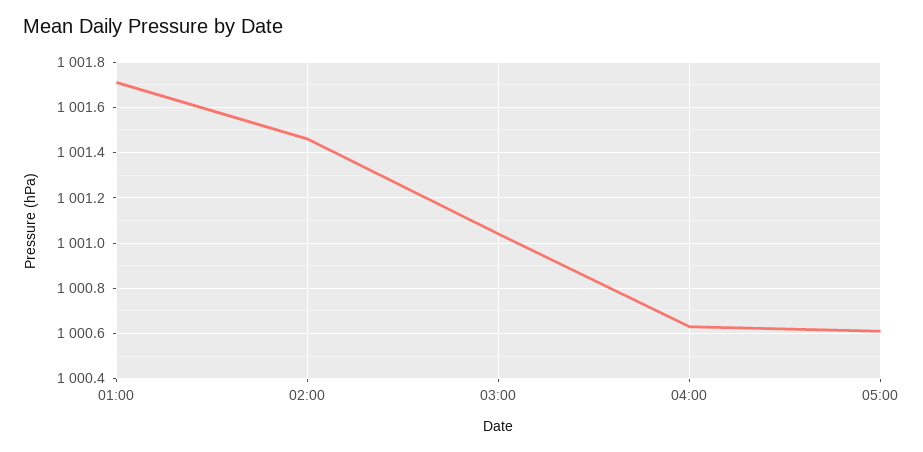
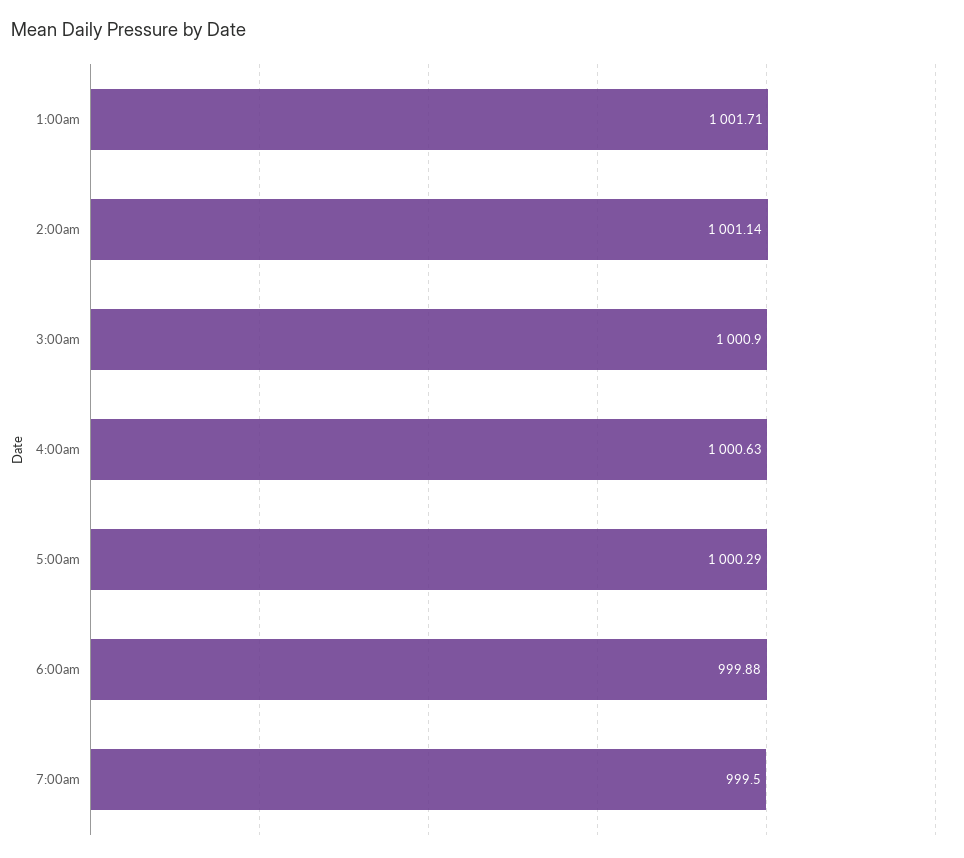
02:00: 1001.45 -> 1001.14
03:00: 1001.05 -> 1000.9
05:00: 1000.6 -> 1000.29
6:00am: none -> 999.88
7:00am: none -> 999.5

